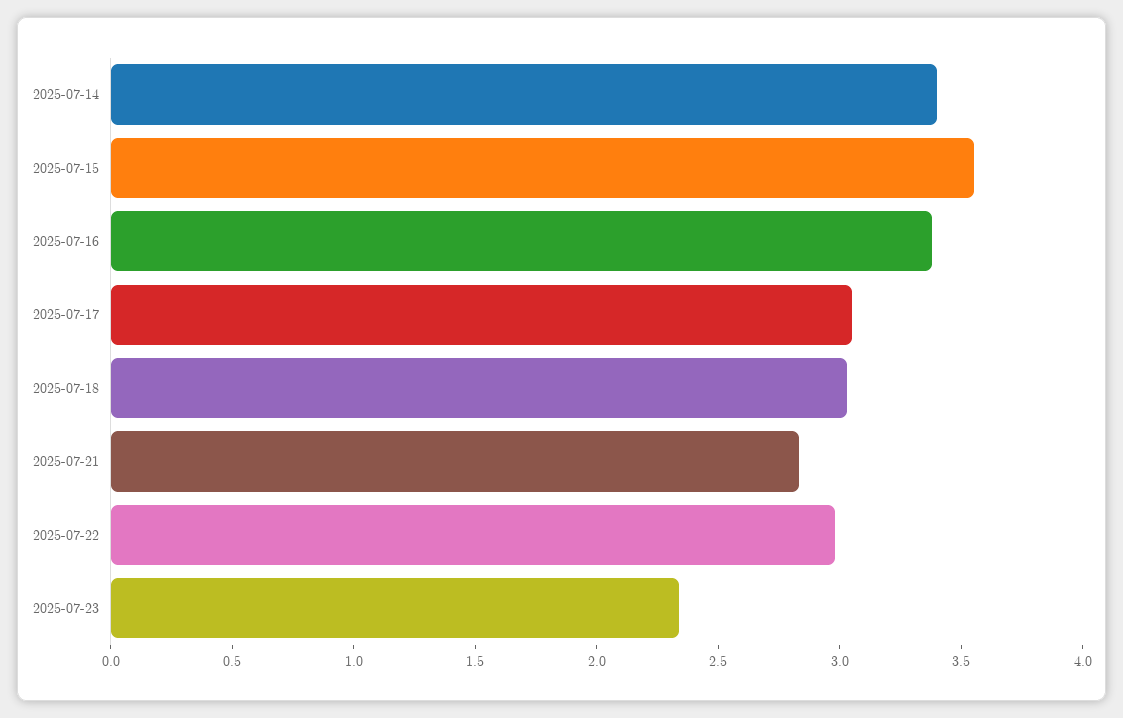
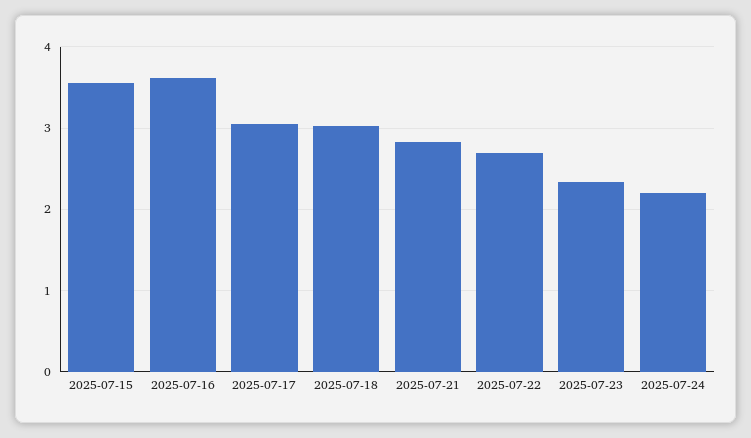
2025-07-14: 3.4 -> none
2025-07-16: 3.4 -> 3.6
2025-07-22: 3 -> 2.7
2025-07-24: none -> 2.2

